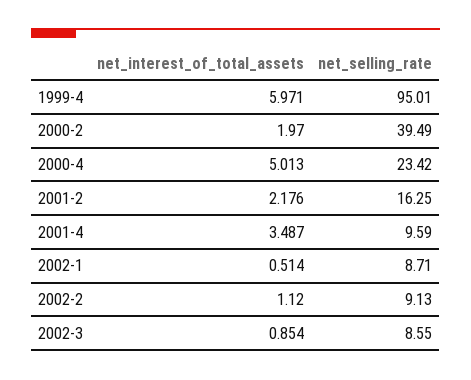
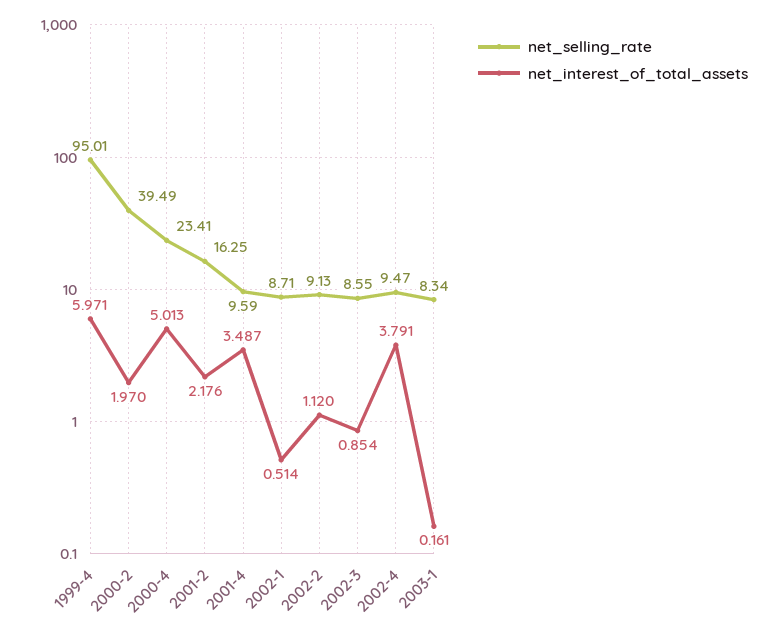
net_selling_rate, 2000-4: 23.42 -> 23.41
net_selling_rate, 2002-4: none -> 9.47
net_interest_of_total_assets, 2002-4: none -> 3.791
net_selling_rate, 2003-1: none -> 8.34
net_interest_of_total_assets, 2003-1: none -> 0.161

